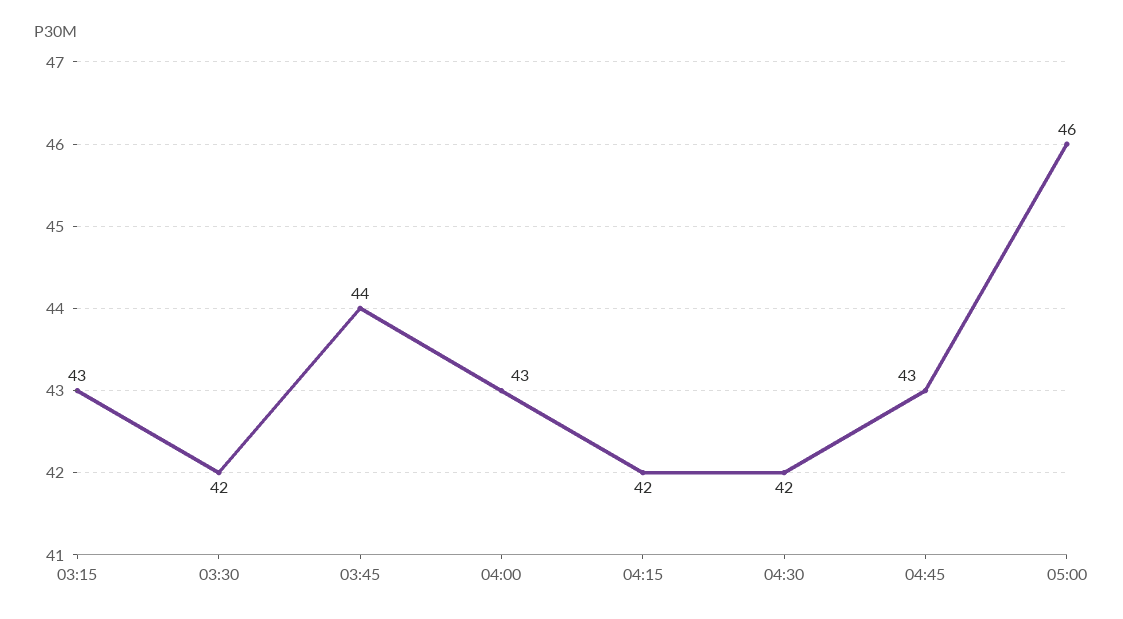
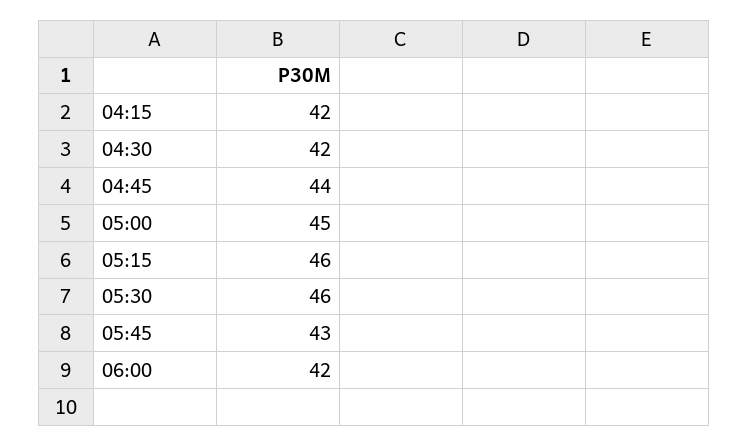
03:15: 43 -> none
03:30: 42 -> none
03:45: 44 -> none
04:00: 43 -> none
04:45: 43 -> 44
05:00: 46 -> 45
05:15: none -> 46
05:30: none -> 46
05:45: none -> 43
06:00: none -> 42

